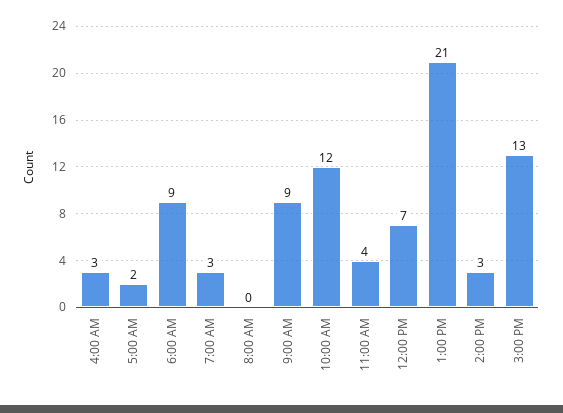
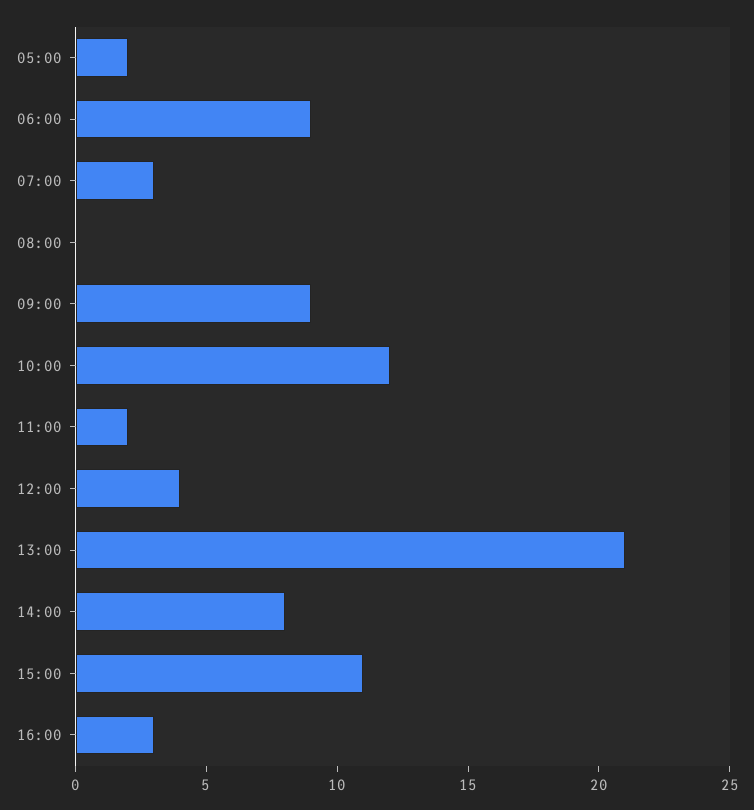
4:00 AM: 3 -> none
11:00 AM: 4 -> 2
12:00 PM: 7 -> 4
2:00 PM: 3 -> 8
3:00 PM: 13 -> 11
16:00: none -> 3

